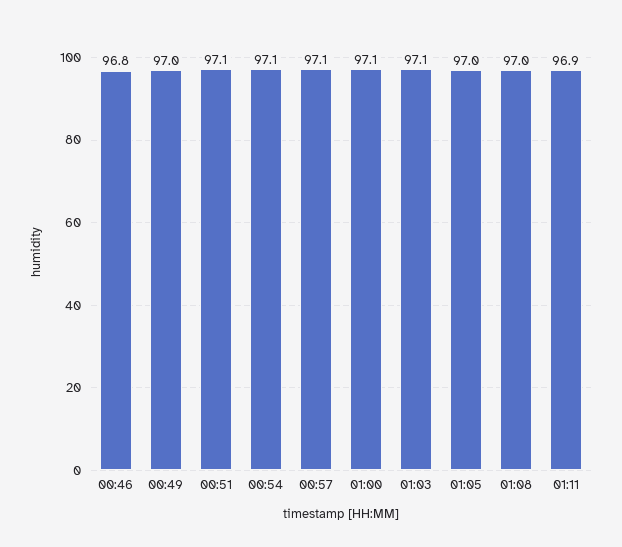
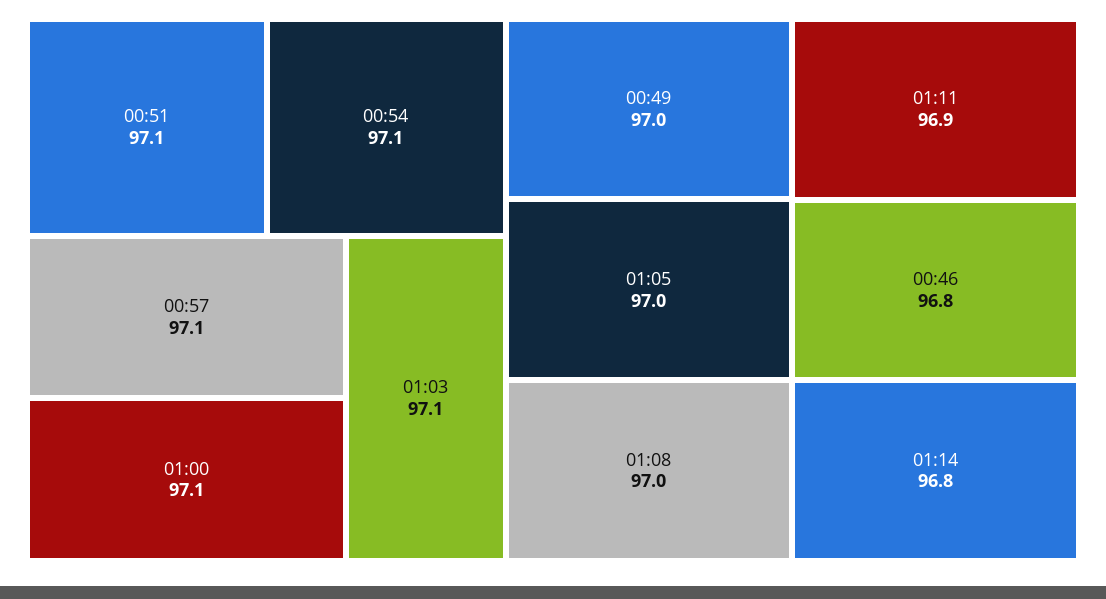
01:14: none -> 96.8

